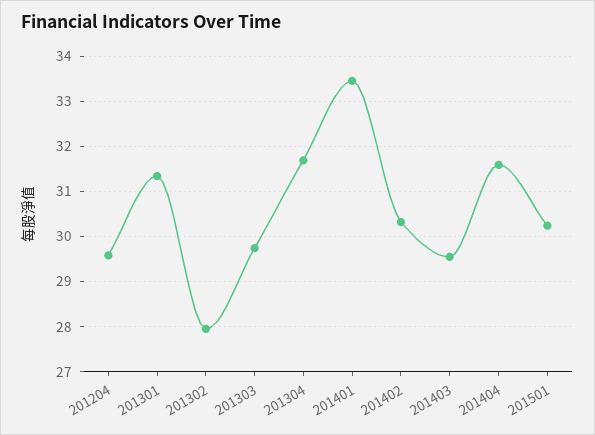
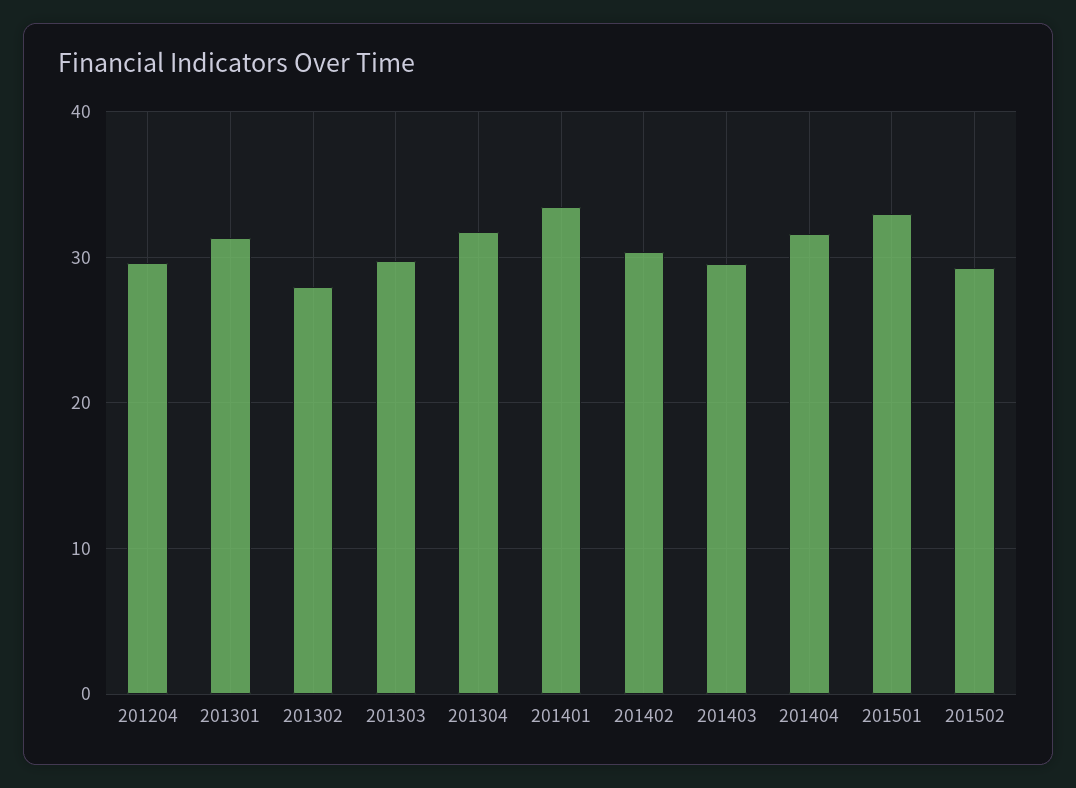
201501: 30.2 -> 33
201502: none -> 29

